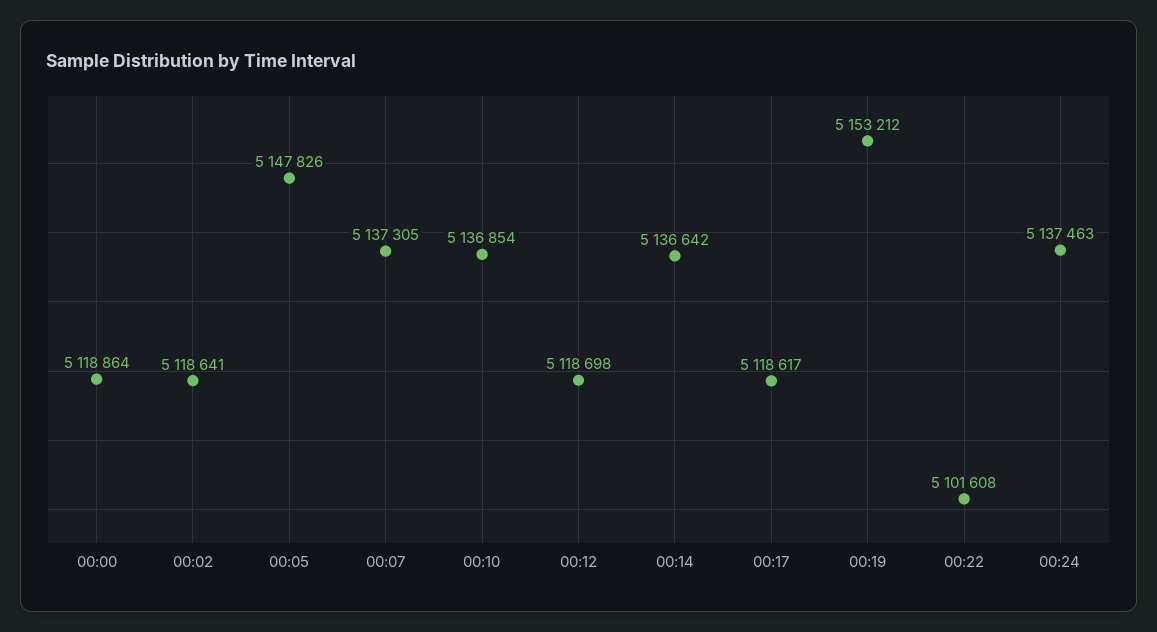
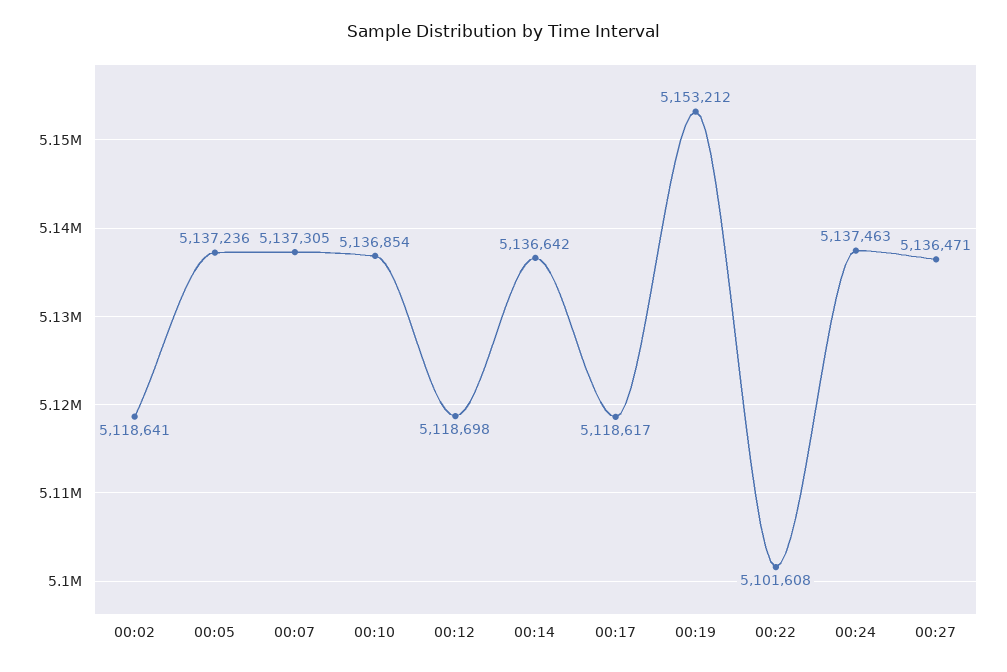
00:00: 5118864 -> none
00:05: 5147826 -> 5137236
00:27: none -> 5136471

